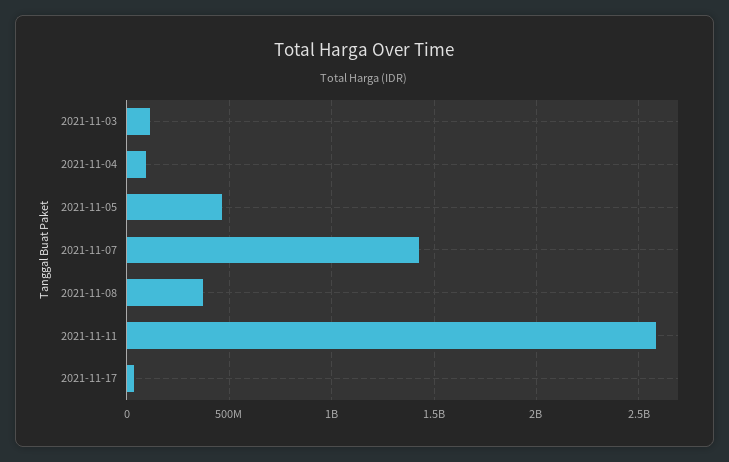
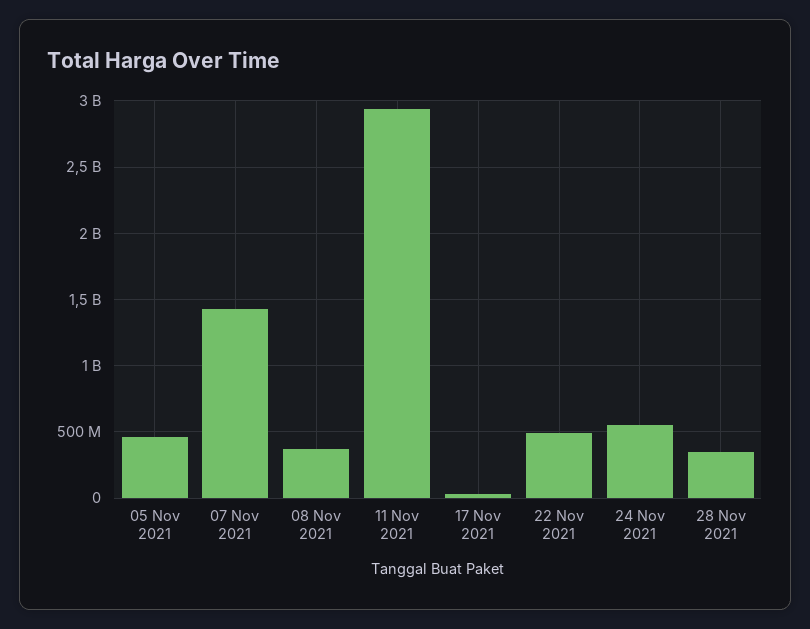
2021-11-03: 100000000 -> none
2021-11-04: 100000000 -> none
2021-11-11: 2600000000 -> 2950000000
22 Nov 2021: none -> 500000000
24 Nov 2021: none -> 550000000
28 Nov 2021: none -> 350000000

